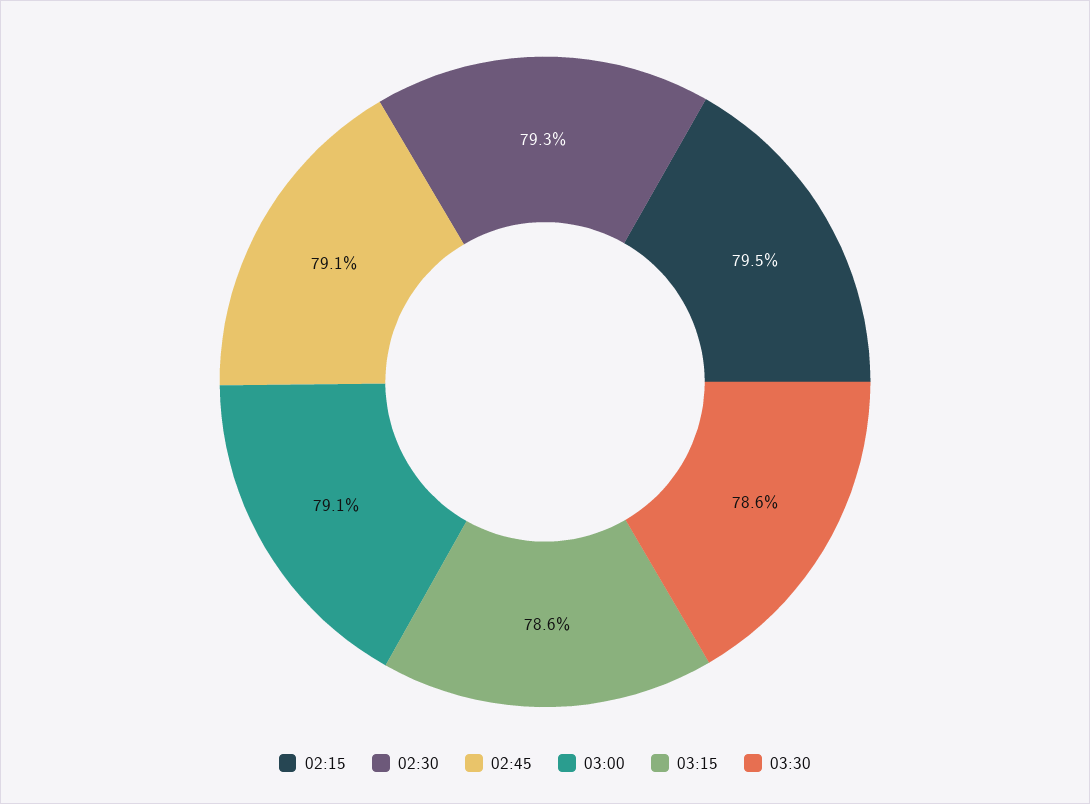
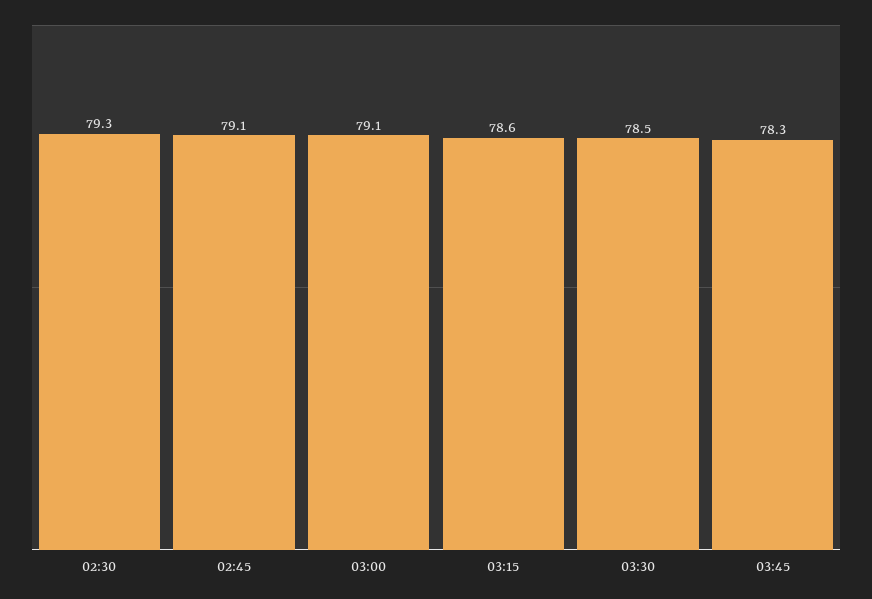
02:15: 79.5 -> none
03:30: 78.6 -> 78.5
03:45: none -> 78.3

